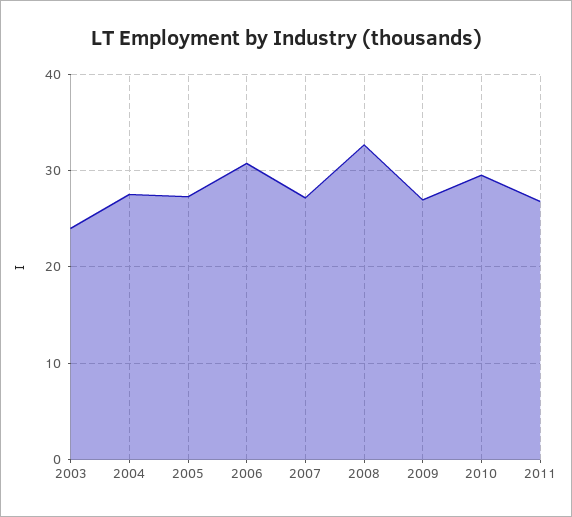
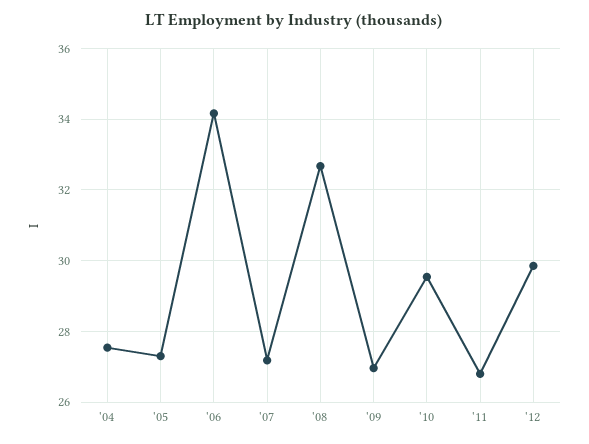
2003: 24 -> none
2006: 31 -> 34.2
'12: none -> 29.8

